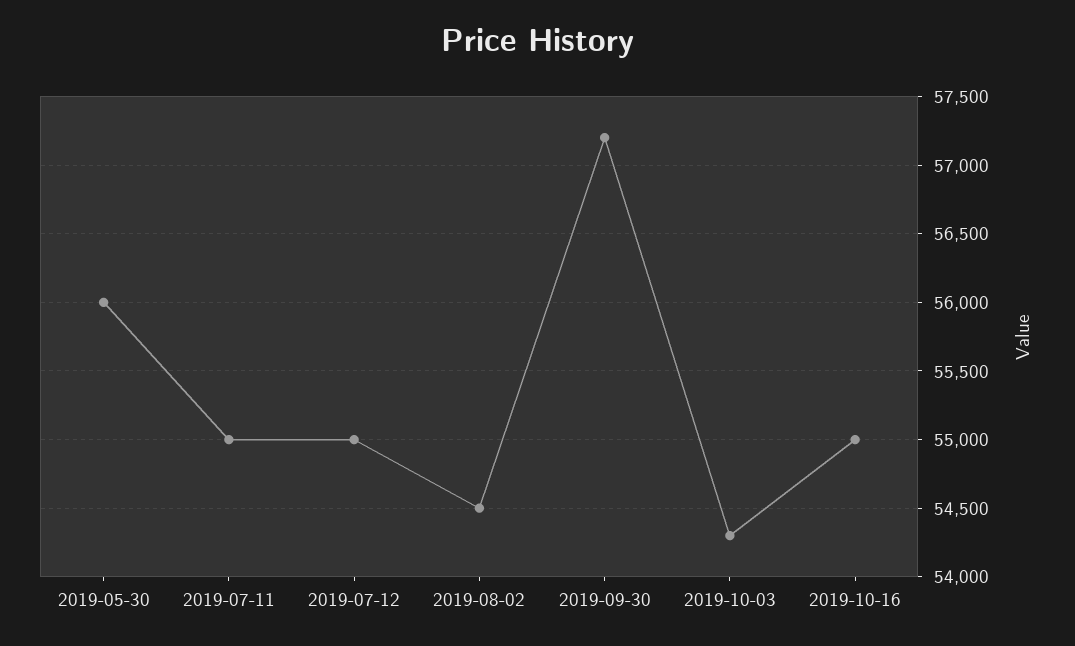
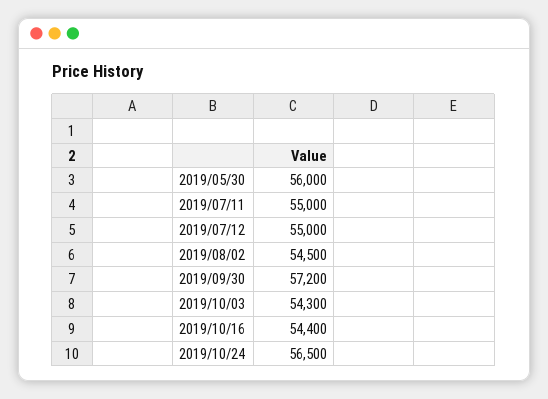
2019-10-16: 55000 -> 54400
2019/10/24: none -> 56500

